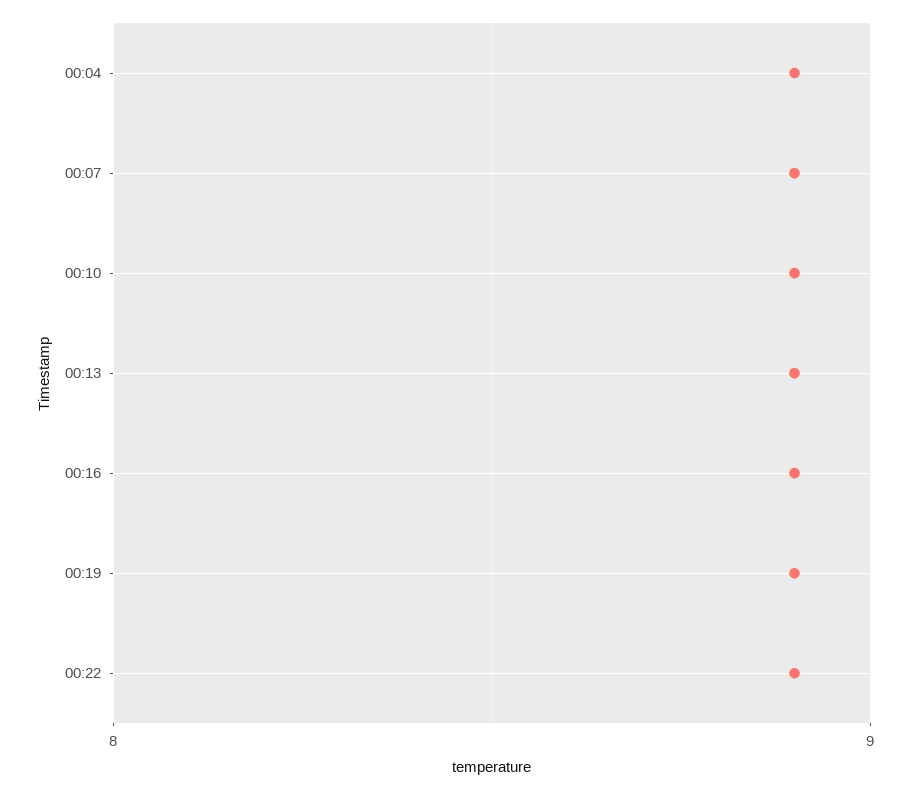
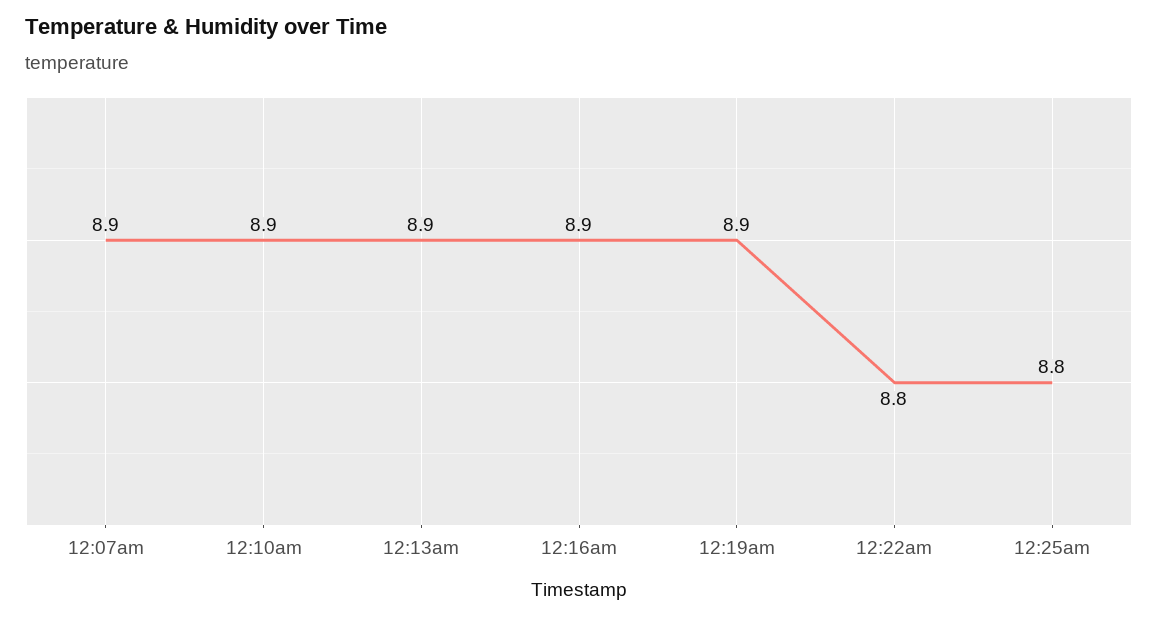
00:04: 8.9 -> none
00:22: 8.9 -> 8.8
12:25am: none -> 8.8

